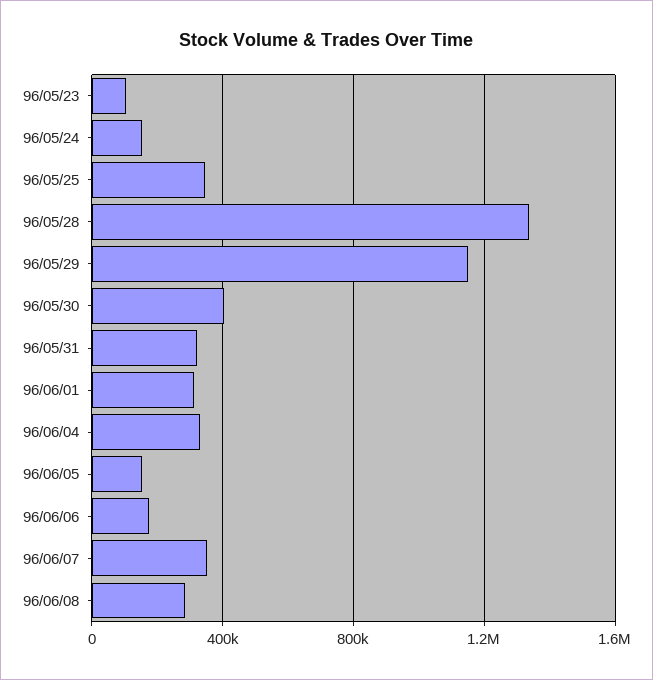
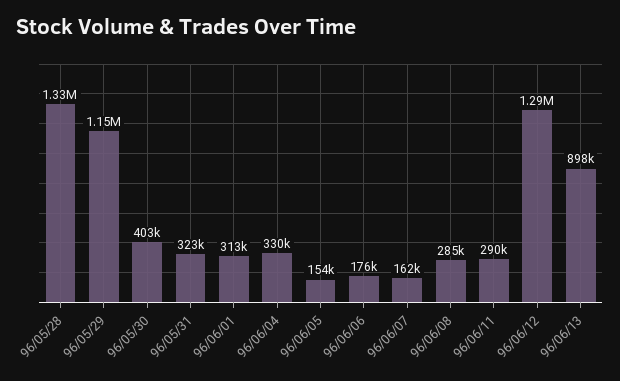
96/05/23: 100000 -> none
96/05/24: 150000 -> none
96/05/25: 350000 -> none
96/06/07: 350000 -> 162000
96/06/11: none -> 290000
96/06/12: none -> 1290000
96/06/13: none -> 898000

